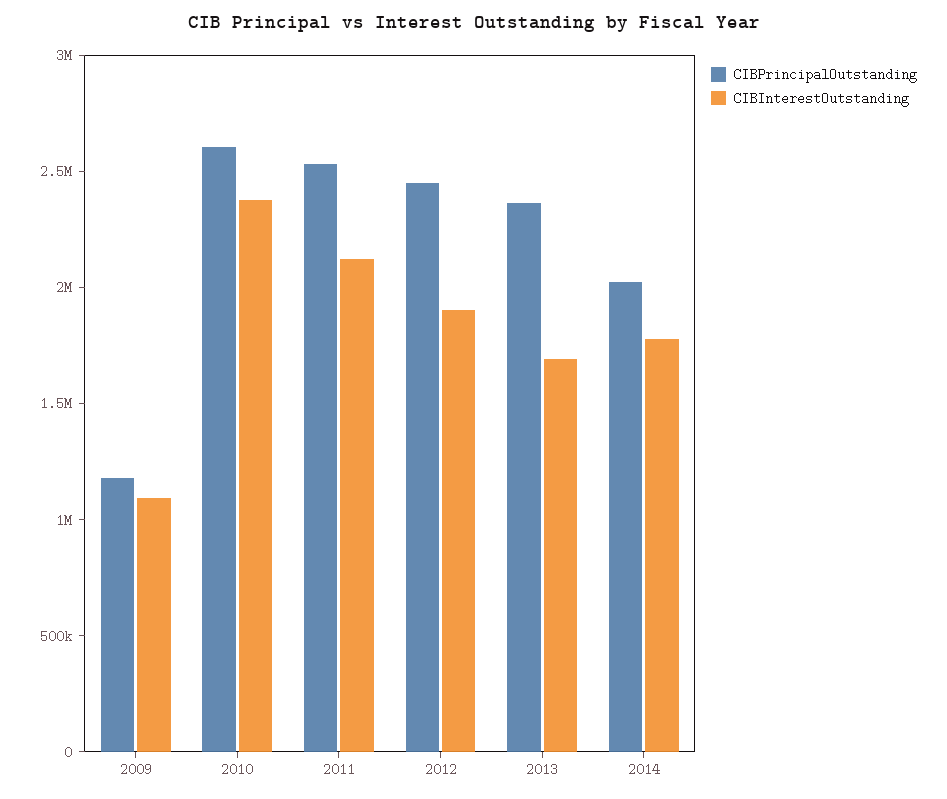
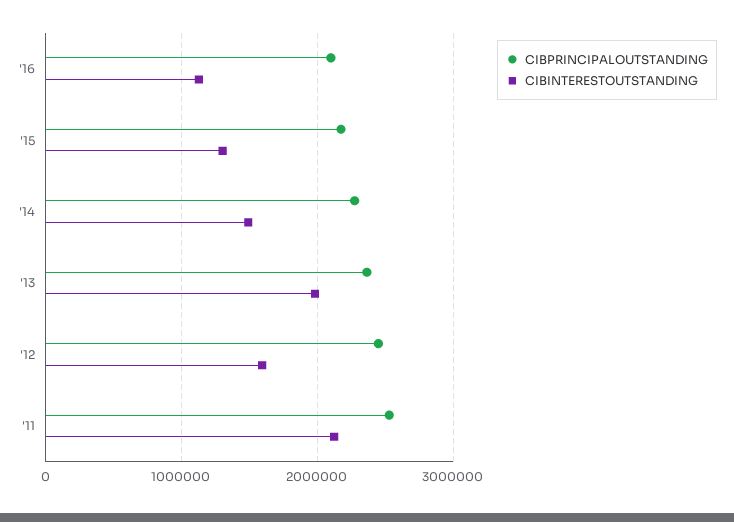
CIBPrincipalOutstanding, 2009: 1200000 -> none
CIBInterestOutstanding, 2009: 1100000 -> none
CIBPrincipalOutstanding, 2010: 2600000 -> none
CIBInterestOutstanding, 2010: 2400000 -> none
CIBInterestOutstanding, 2012: 1900000 -> 1600000
CIBInterestOutstanding, 2013: 1700000 -> 2000000
CIBPrincipalOutstanding, 2014: 2000000 -> 2300000
CIBInterestOutstanding, 2014: 1800000 -> 1500000
CIBPrincipalOutstanding, '16: none -> 2100000
CIBInterestOutstanding, '16: none -> 1100000
CIBPrincipalOutstanding, '15: none -> 2200000
CIBInterestOutstanding, '15: none -> 1300000

